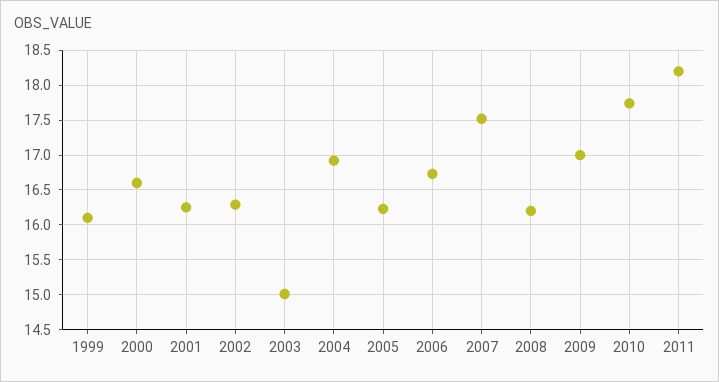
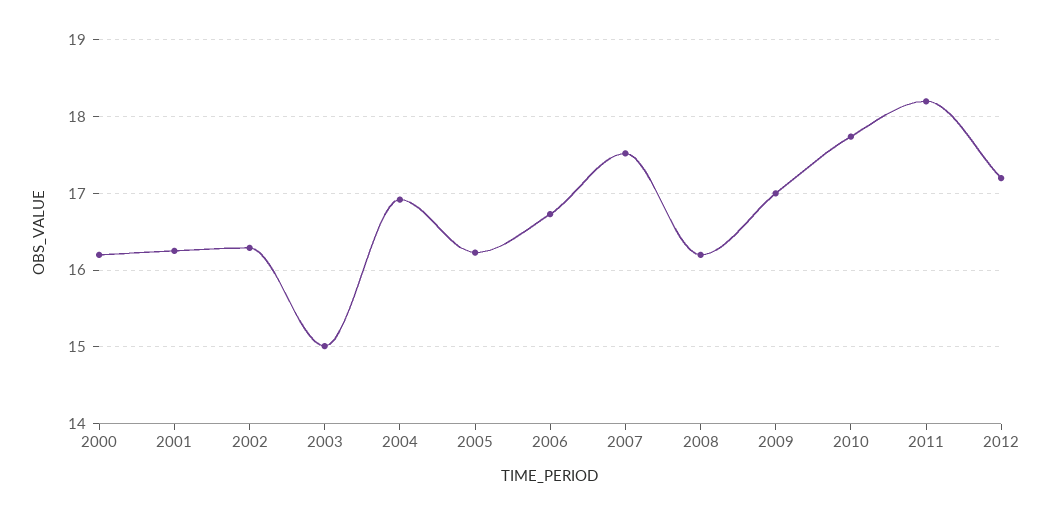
1999: 16.1 -> none
2000: 16.6 -> 16.2
2012: none -> 17.2

